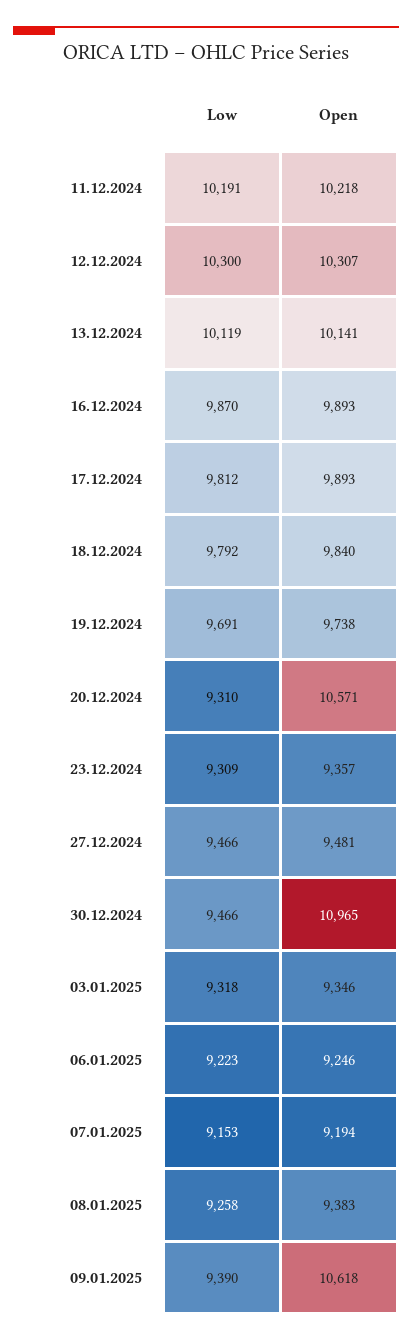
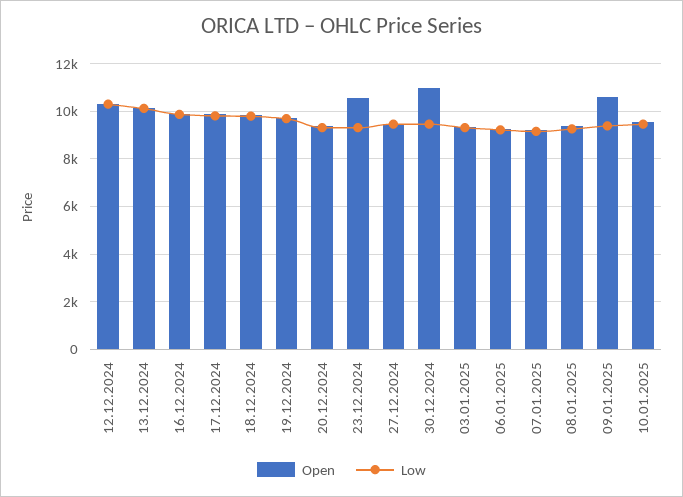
Low, 11.12.2024: 10191 -> none
Open, 11.12.2024: 10218 -> none
Open, 20.12.2024: 10571 -> 9500
Open, 23.12.2024: 9357 -> 10500
Open, 10.01.2025: none -> 9500
Low, 10.01.2025: none -> 9500

